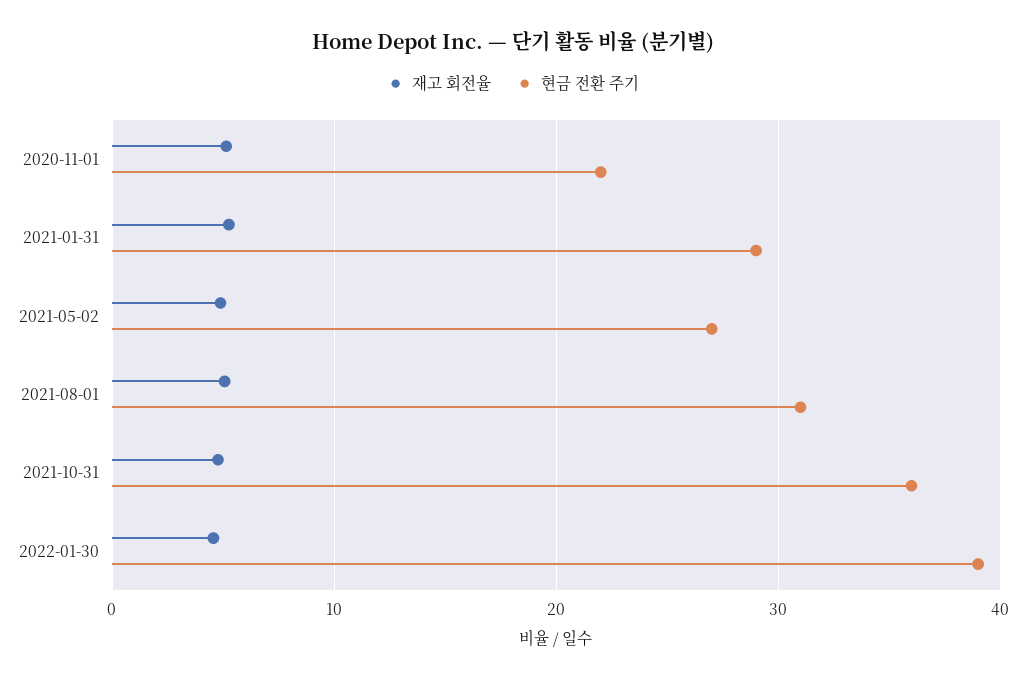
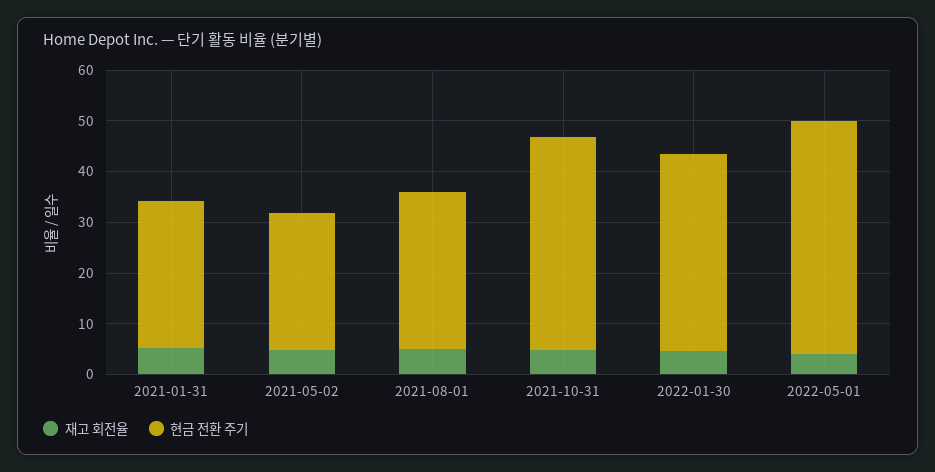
재고 회전율, 2020-11-01: 5 -> none
현금 전환 주기, 2020-11-01: 22 -> none
현금 전환 주기, 2021-10-31: 36 -> 42
재고 회전율, 2022-05-01: none -> 4
현금 전환 주기, 2022-05-01: none -> 46

